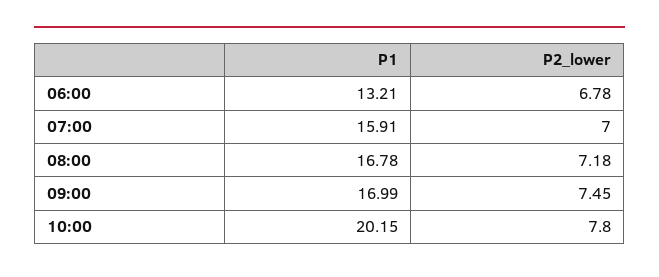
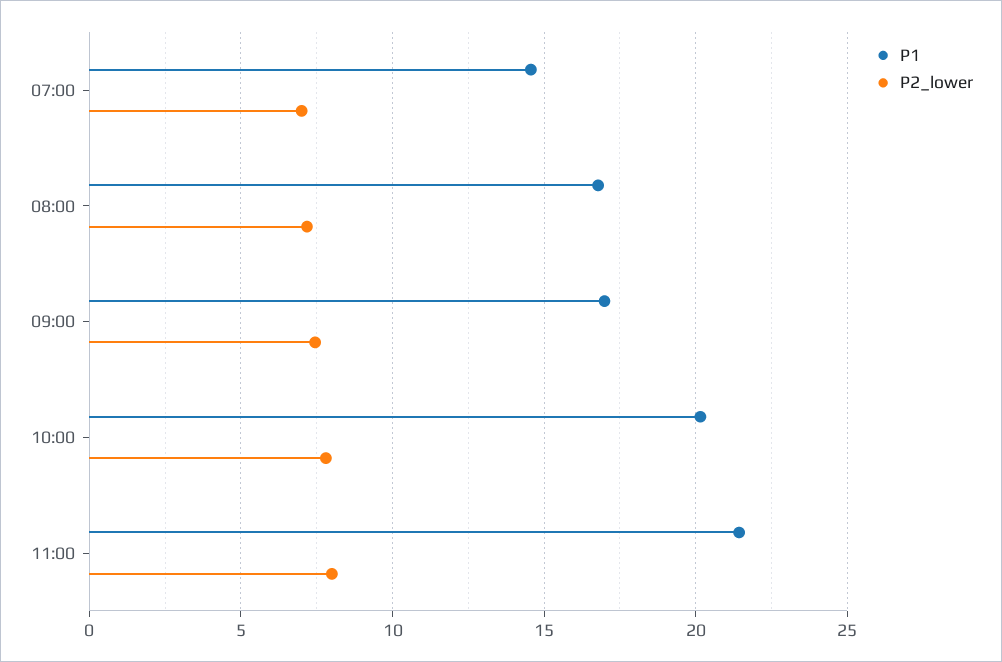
P1, 06:00: 13.21 -> none
P2_lower, 06:00: 6.78 -> none
P1, 07:00: 15.91 -> 14.5
P1, 11:00: none -> 21.5
P2_lower, 11:00: none -> 8

